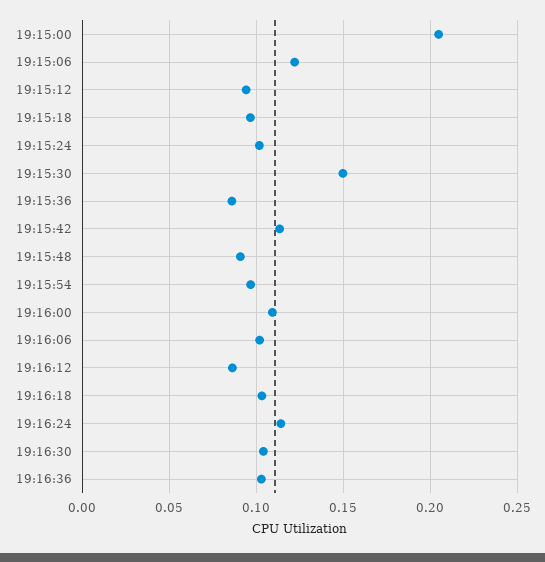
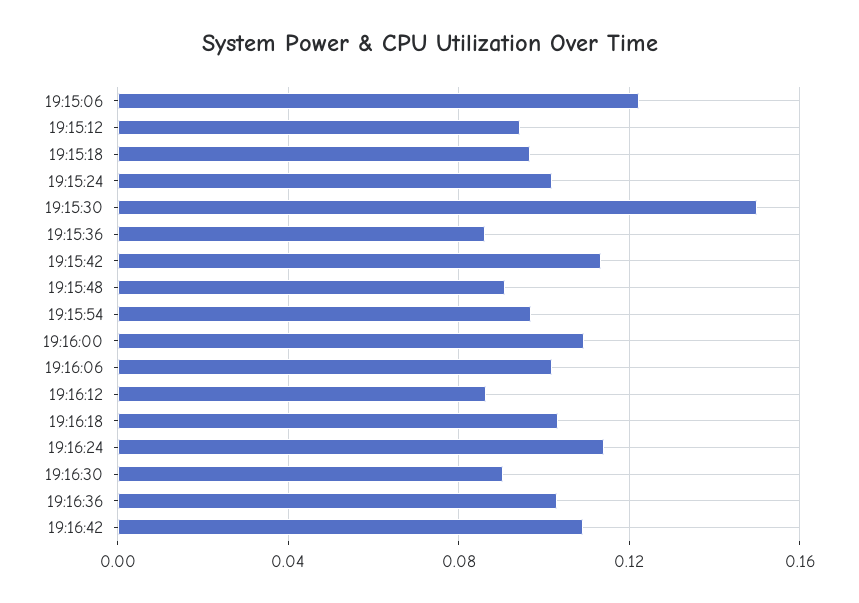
19:15:00: 0.205 -> none
19:16:30: 0.105 -> 0.09
19:16:42: none -> 0.11

